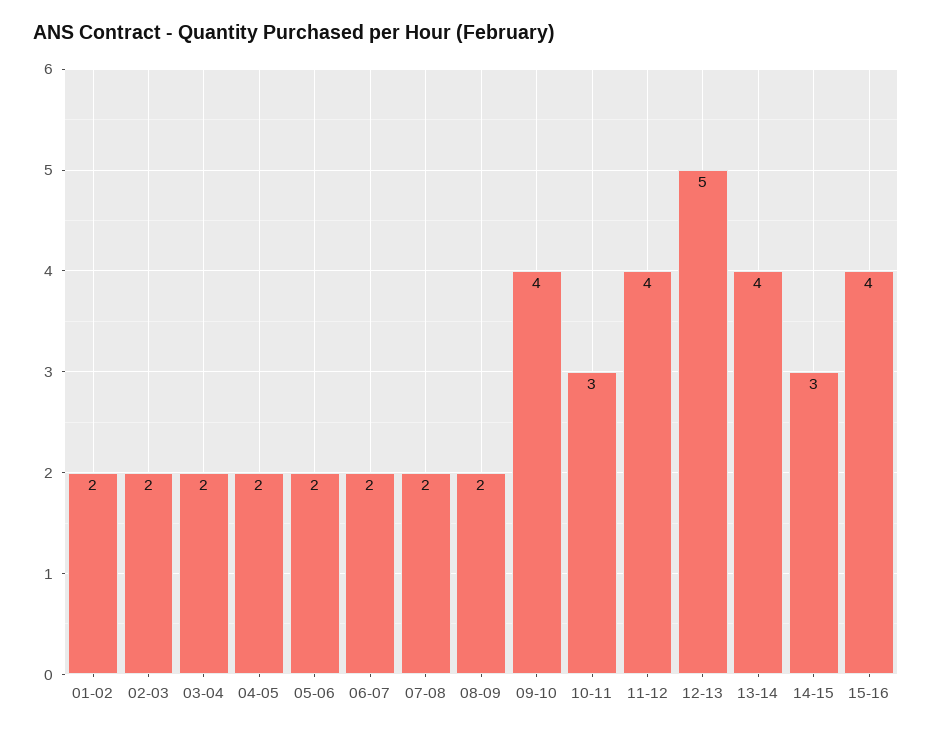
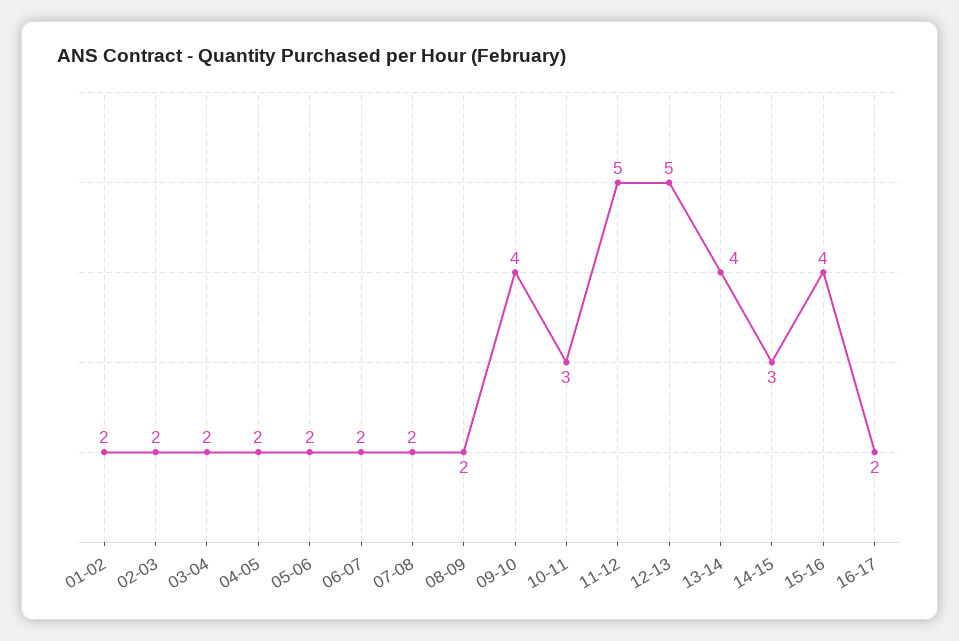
11-12: 4 -> 5
16-17: none -> 2

